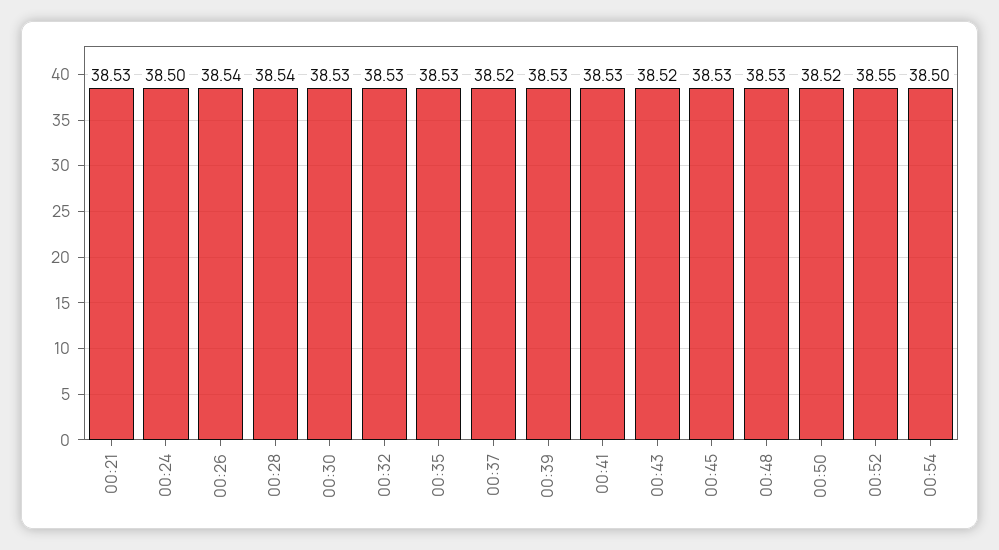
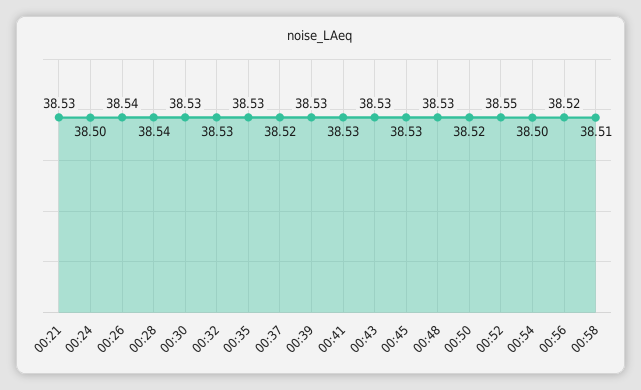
00:43: 38.52 -> 38.53
00:56: none -> 38.52
00:58: none -> 38.51

